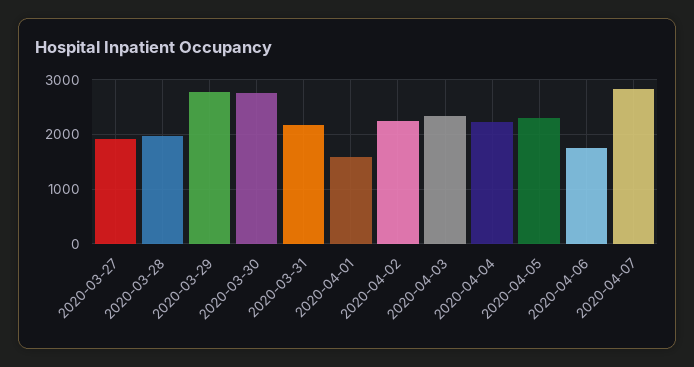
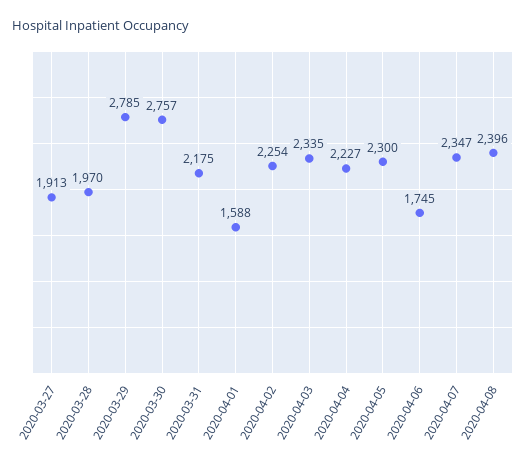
2020-04-07: 2800 -> 2347
2020-04-08: none -> 2396

